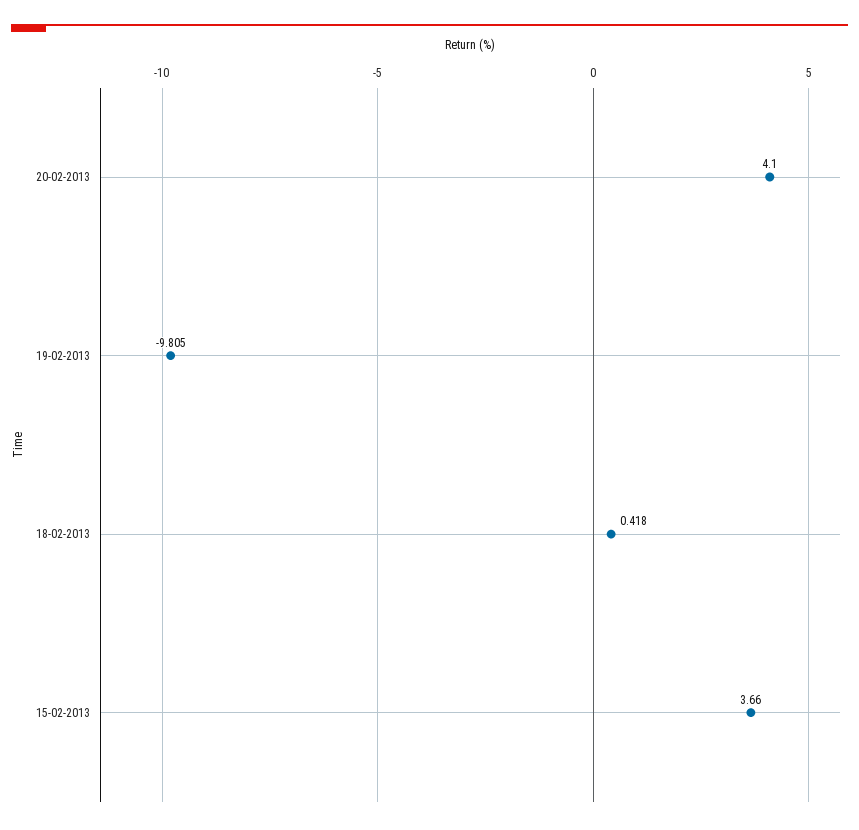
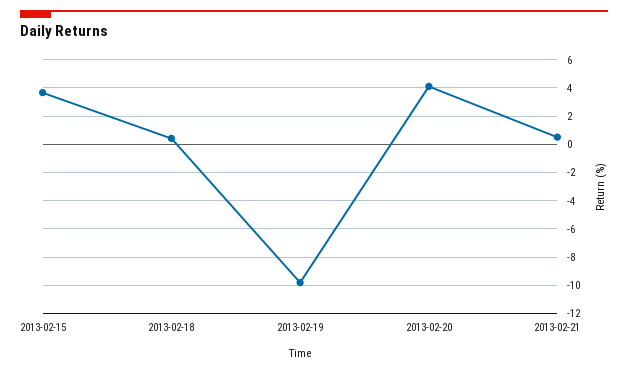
2013-02-21: none -> 0.5

